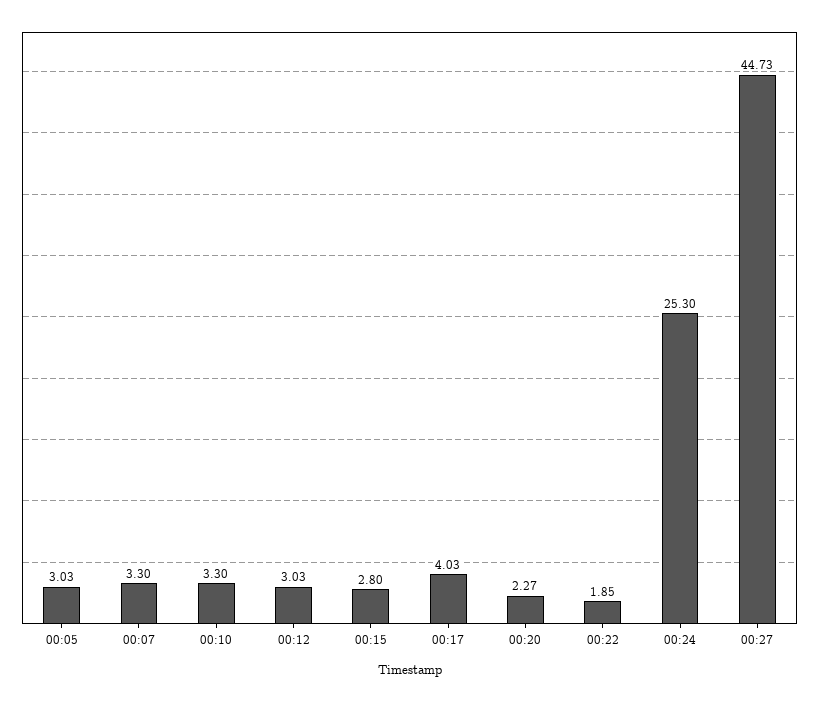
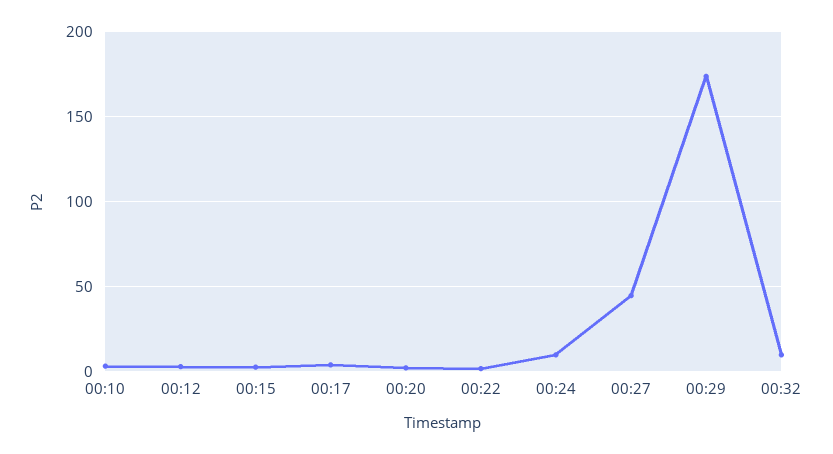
00:05: 3.03 -> none
00:07: 3.3 -> none
00:24: 25.3 -> 10
00:29: none -> 175
00:32: none -> 10

